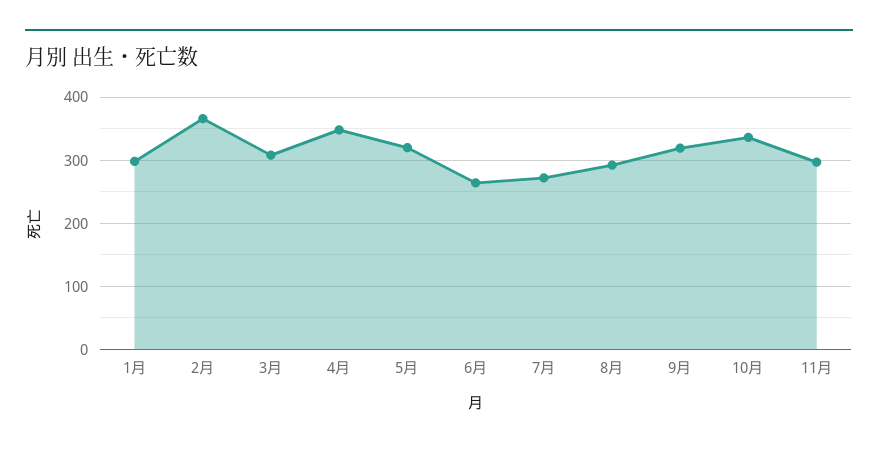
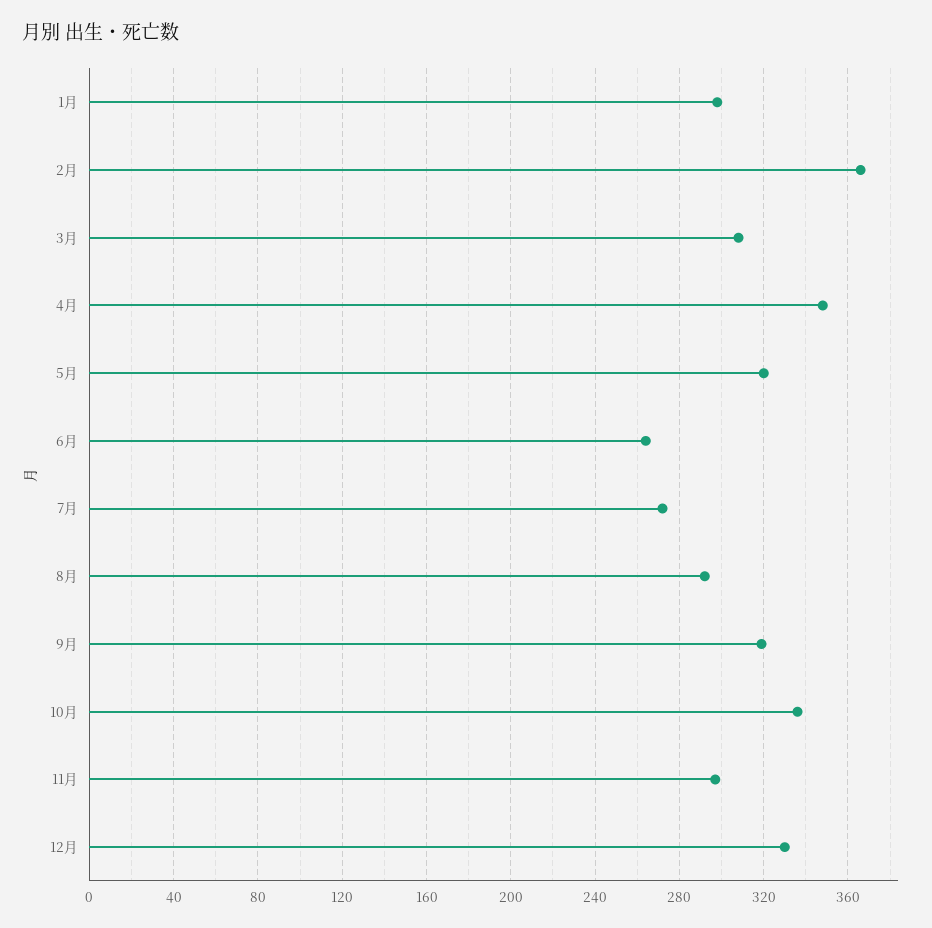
12月: none -> 330

